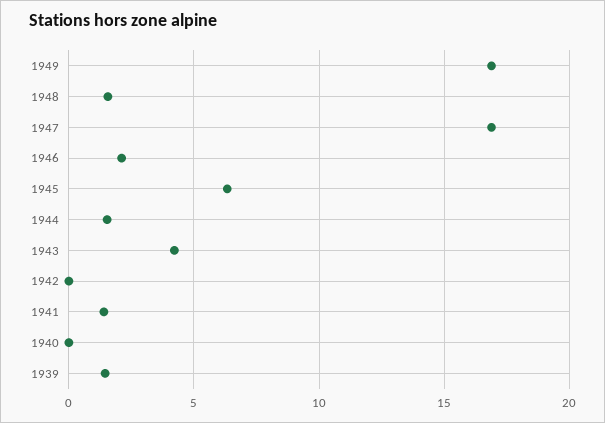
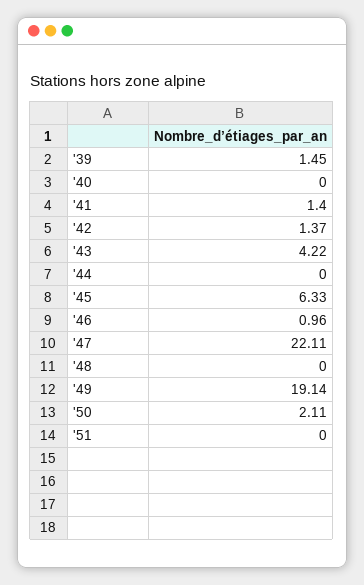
1949: 17 -> 19.14
1948: 1.5 -> 0
1947: 17 -> 22.11
1946: 2 -> 0.96
1944: 1.5 -> 0
1942: 0 -> 1.37
'50: none -> 2.11
'51: none -> 0

